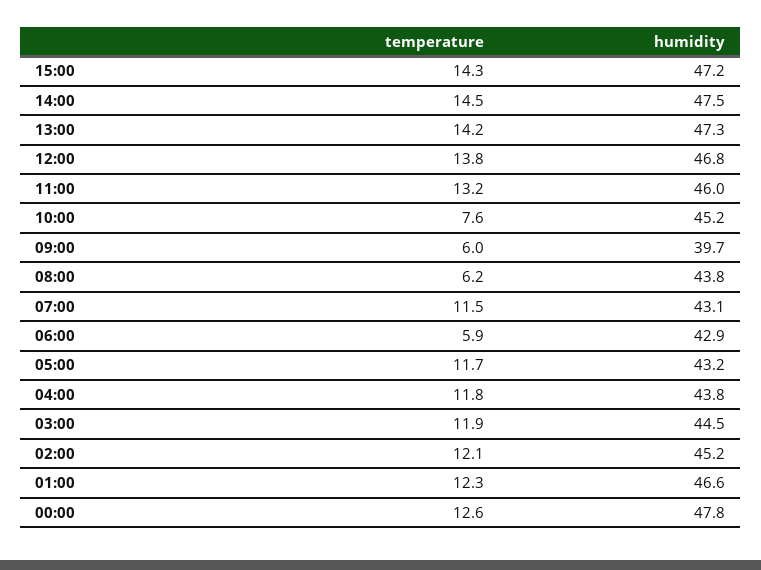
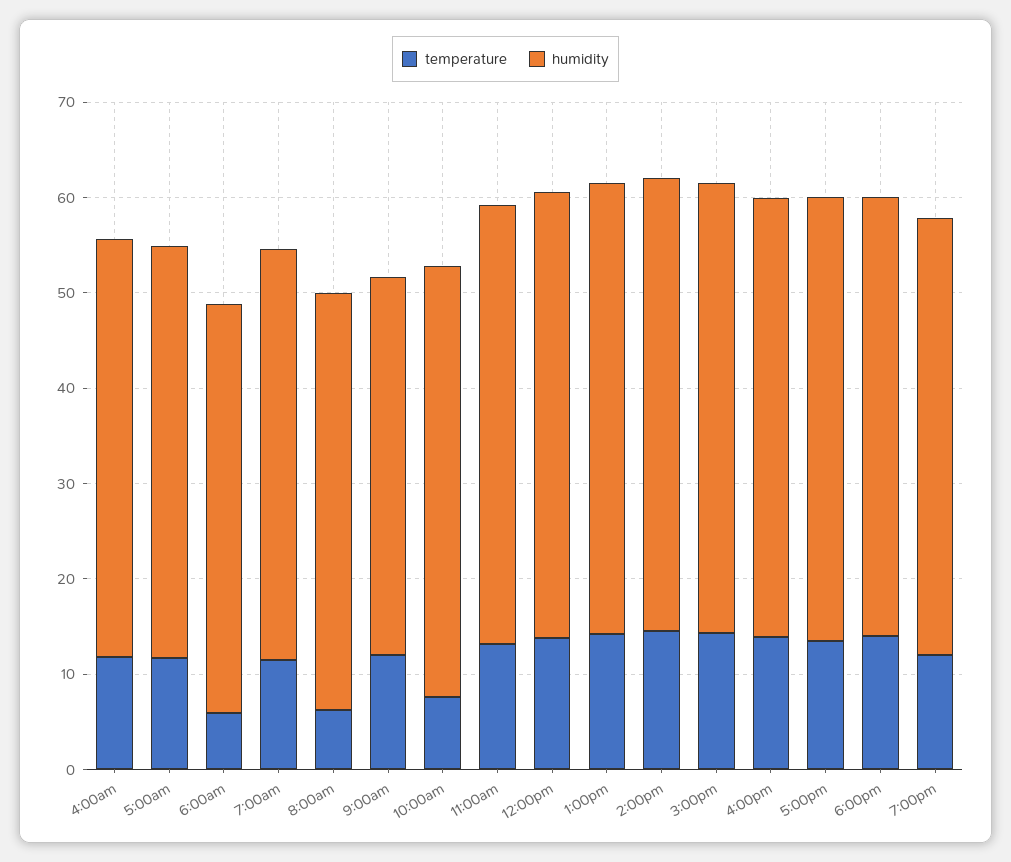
temperature, 09:00: 6 -> 12
temperature, 03:00: 11.9 -> none
humidity, 03:00: 44.5 -> none
temperature, 02:00: 12.1 -> none
humidity, 02:00: 45.2 -> none
temperature, 01:00: 12.3 -> none
humidity, 01:00: 46.6 -> none
temperature, 00:00: 12.6 -> none
humidity, 00:00: 47.8 -> none
temperature, 4:00pm: none -> 14
humidity, 4:00pm: none -> 46
temperature, 5:00pm: none -> 14
humidity, 5:00pm: none -> 46
temperature, 6:00pm: none -> 14
humidity, 6:00pm: none -> 46
temperature, 7:00pm: none -> 12
humidity, 7:00pm: none -> 46

